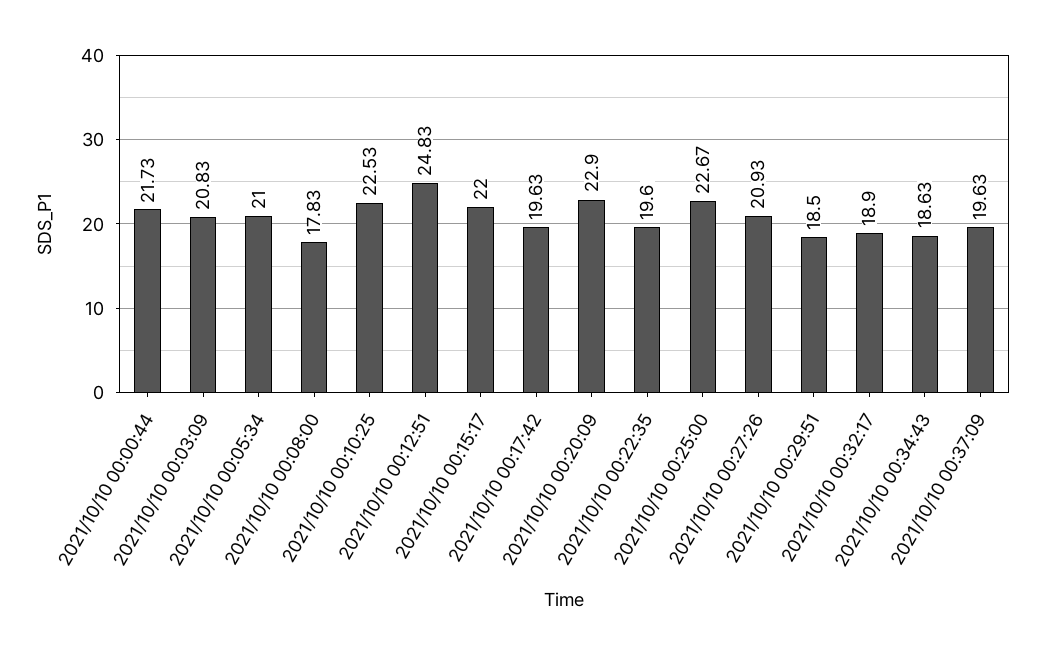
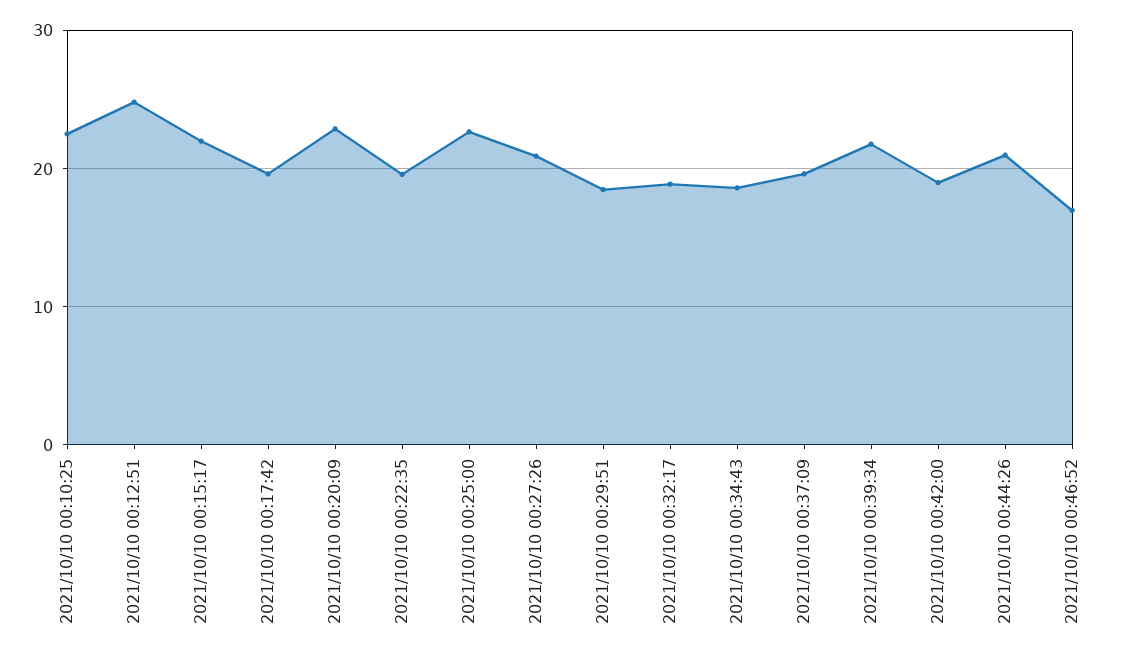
2021/10/10 00:00:44: 21.73 -> none
2021/10/10 00:03:09: 20.83 -> none
2021/10/10 00:05:34: 21 -> none
2021/10/10 00:08:00: 17.83 -> none
2021/10/10 00:39:34: none -> 22
2021/10/10 00:42:00: none -> 19
2021/10/10 00:44:26: none -> 21
2021/10/10 00:46:52: none -> 17

